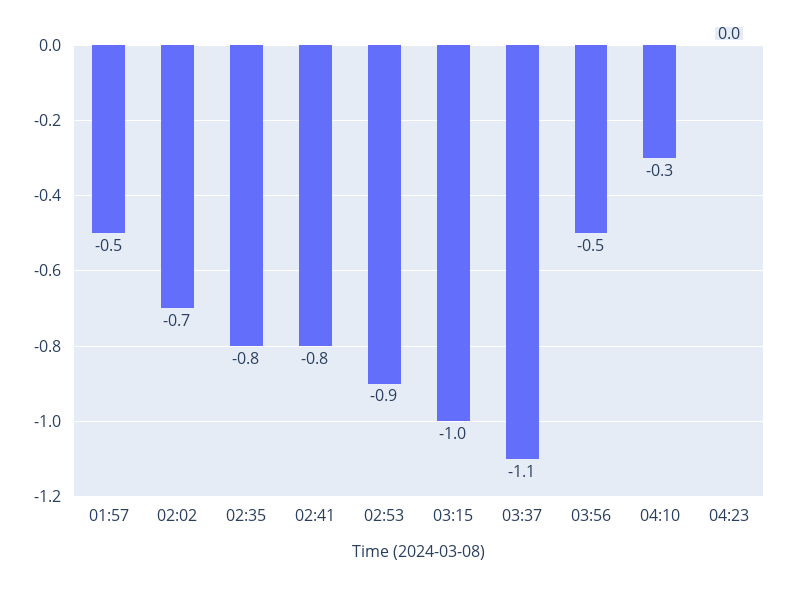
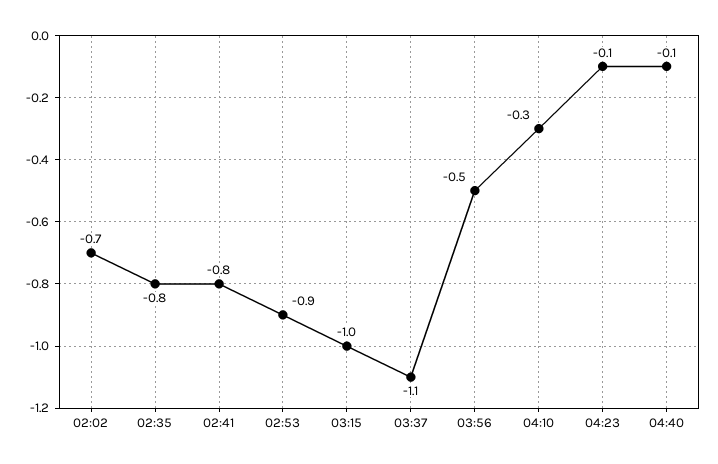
01:57: -0.5 -> none
04:23: 0 -> -0.1
04:40: none -> -0.1

